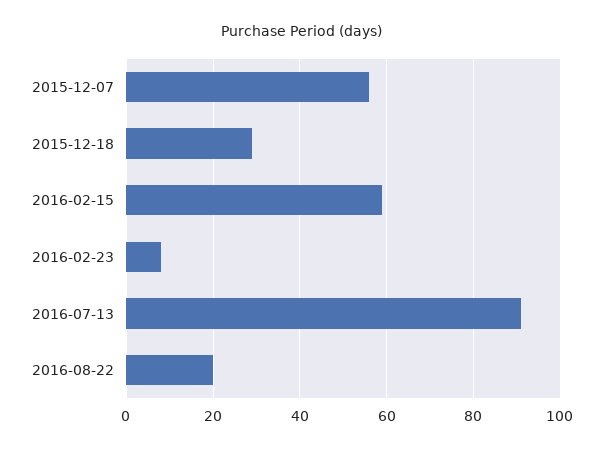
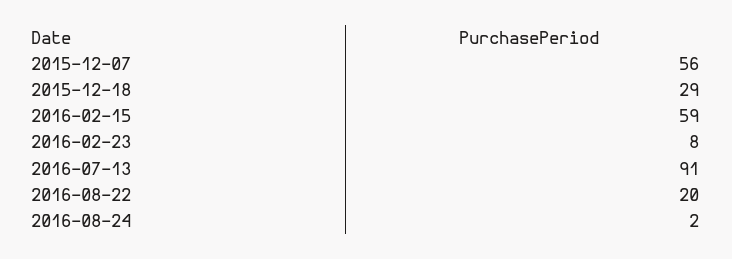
2016-08-24: none -> 2

